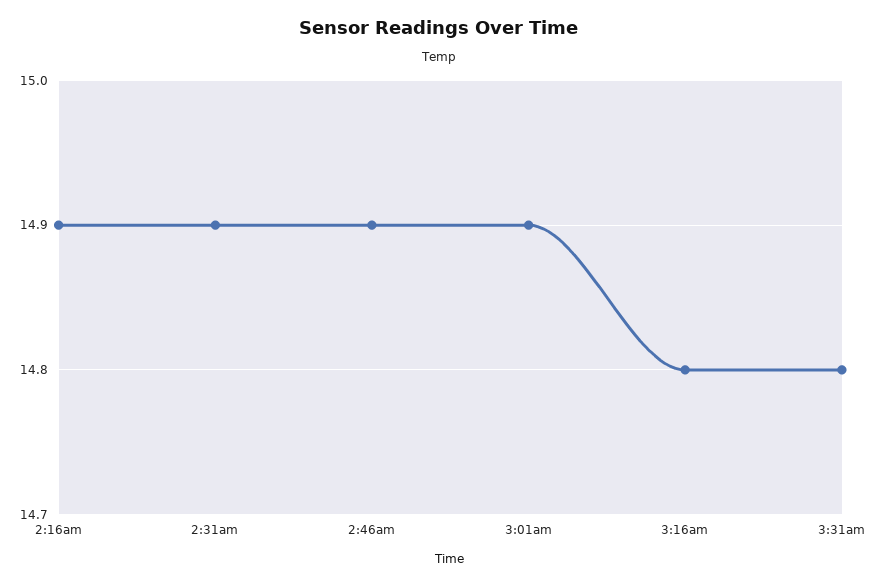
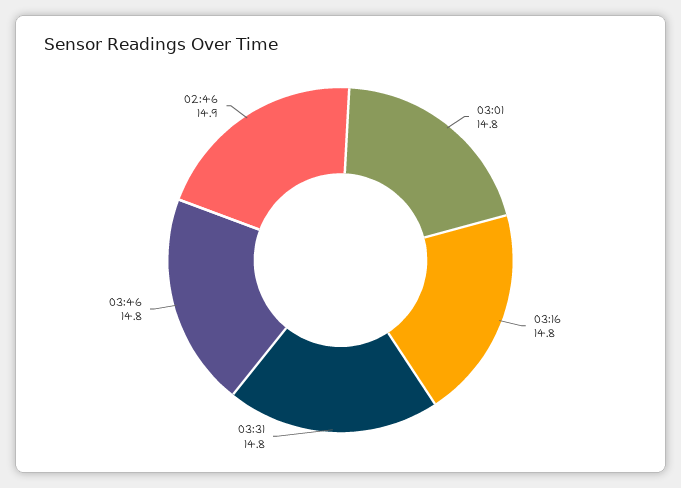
2:16am: 14.9 -> none
2:31am: 14.9 -> none
3:01am: 14.9 -> 14.8
03:46: none -> 14.8

